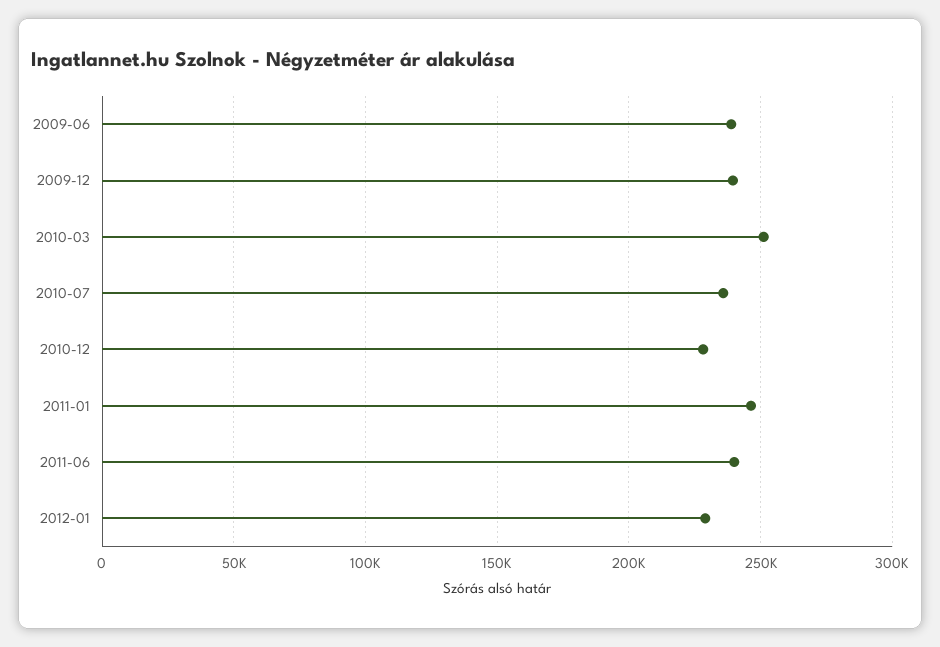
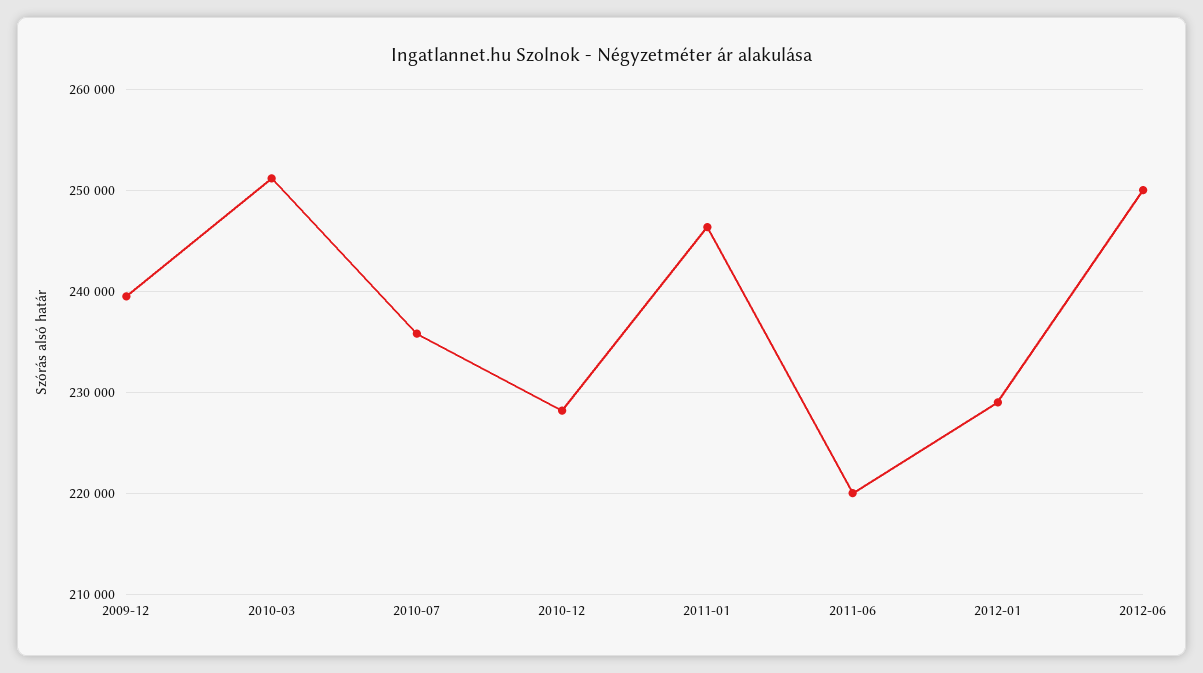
2009-06: 240000 -> none
2011-06: 240000 -> 220000
2012-06: none -> 250000

